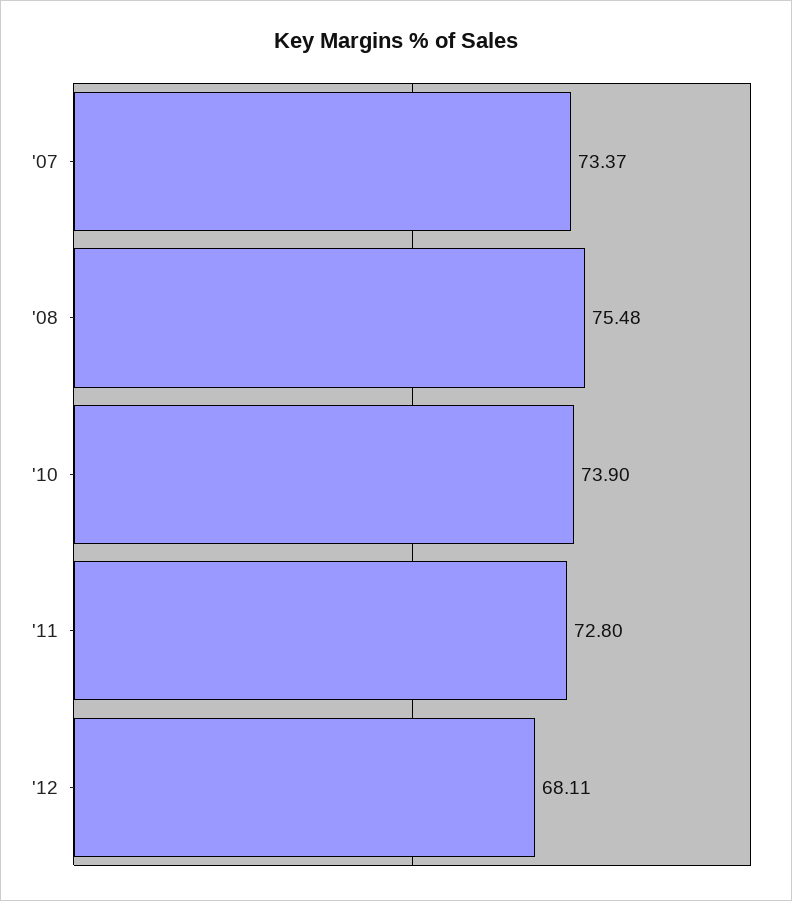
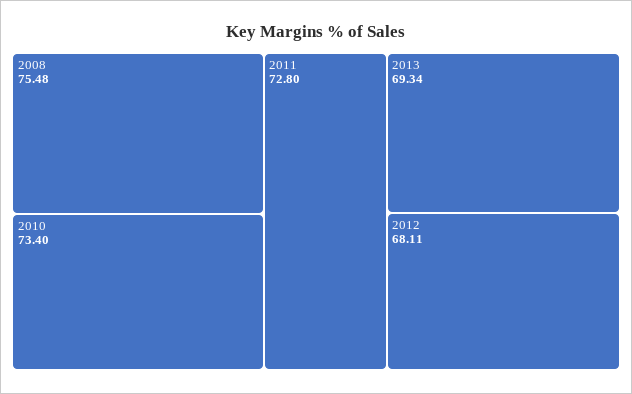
'07: 73.37 -> none
'10: 73.9 -> 73.4
2013: none -> 69.34

